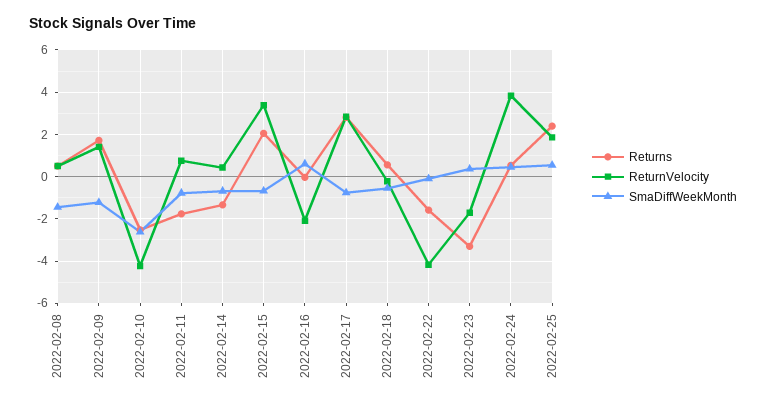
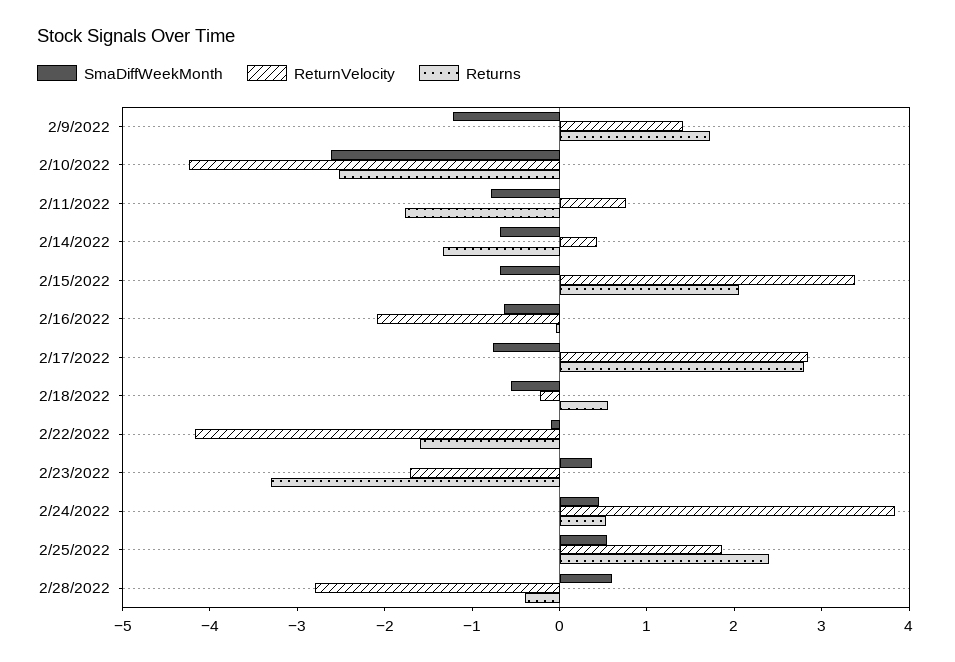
Returns, 2022-02-08: 0.5 -> none
ReturnVelocity, 2022-02-08: 0.5 -> none
SmaDiffWeekMonth, 2022-02-08: -1.5 -> none
SmaDiffWeekMonth, 2022-02-16: 0.5 -> -0.6
SmaDiffWeekMonth, 2/28/2022: none -> 0.6
ReturnVelocity, 2/28/2022: none -> -2.8
Returns, 2/28/2022: none -> -0.4

